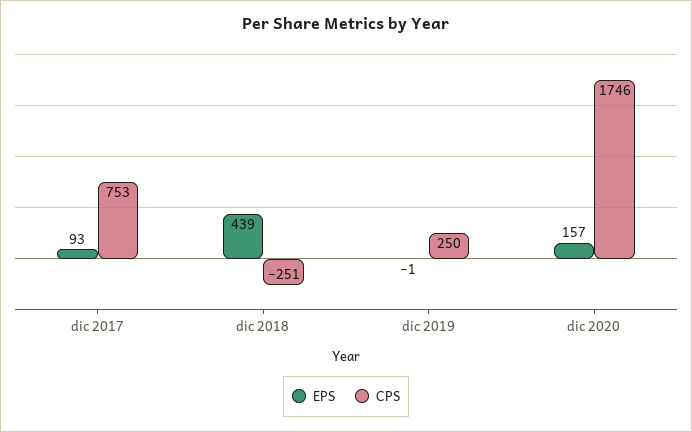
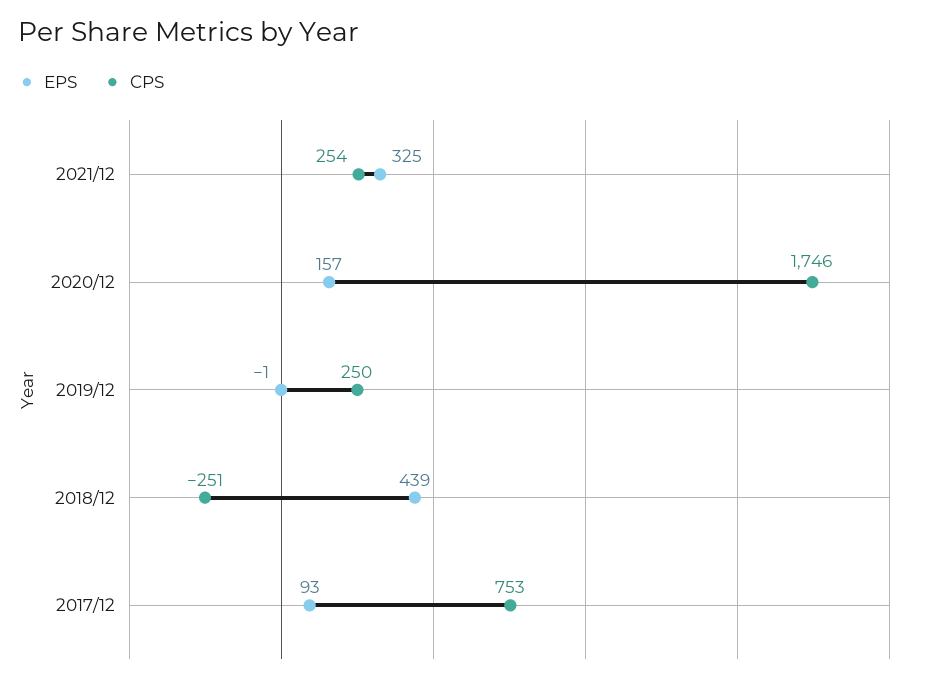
EPS, 2021/12: none -> 325
CPS, 2021/12: none -> 254

